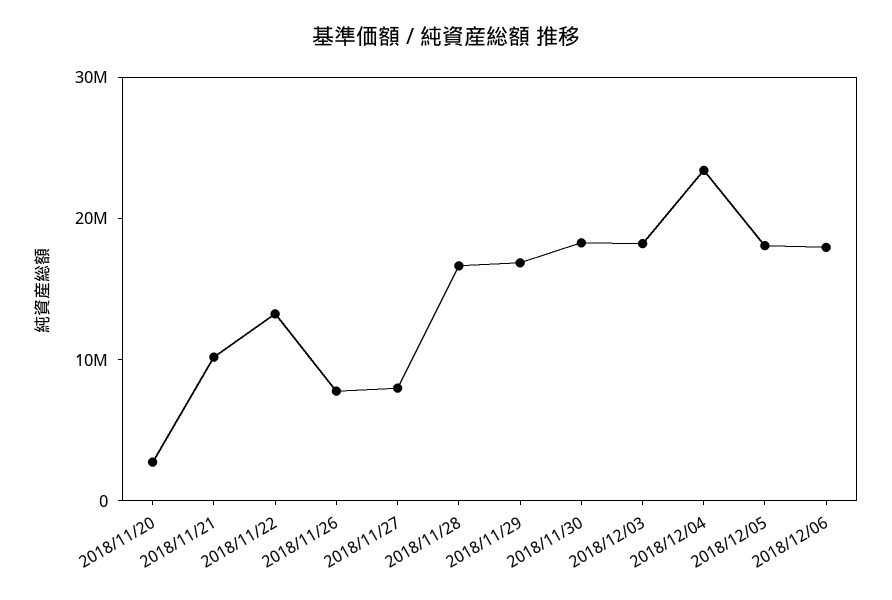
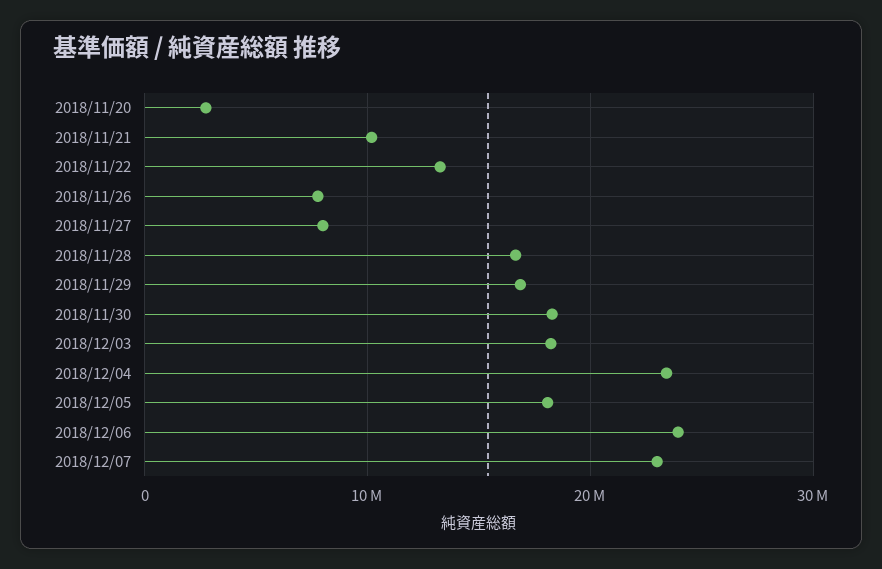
2018/12/06: 18000000 -> 24000000
2018/12/07: none -> 23000000

